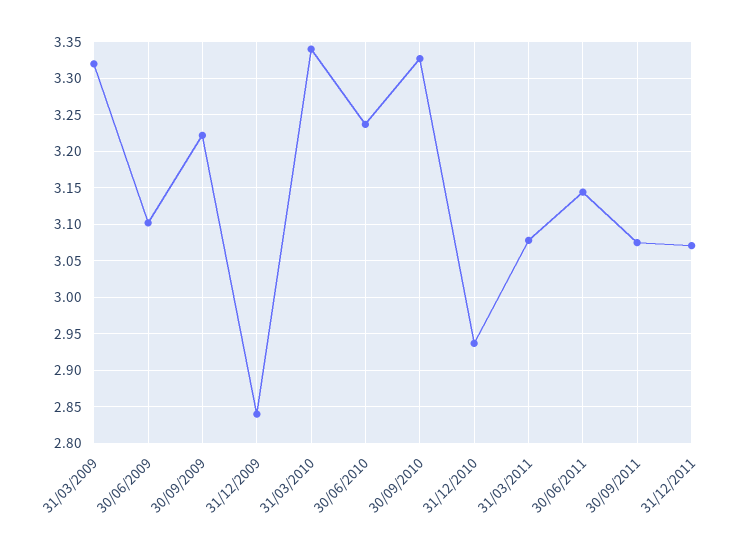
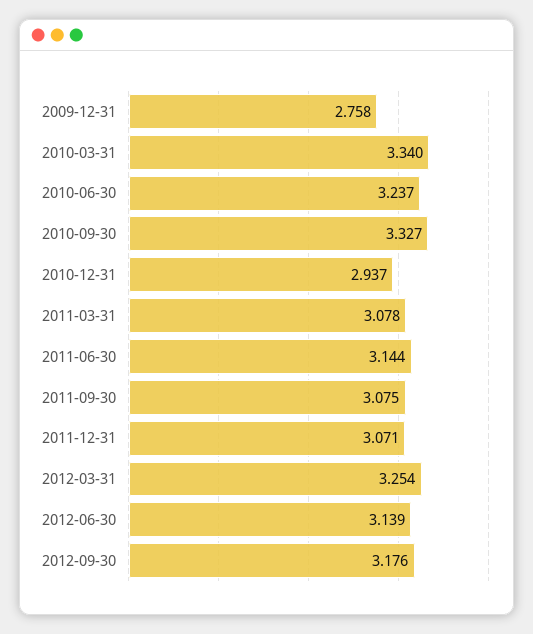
31/03/2009: 3.32 -> none
30/06/2009: 3.1 -> none
30/09/2009: 3.22 -> none
31/12/2009: 2.84 -> 2.758
2012-03-31: none -> 3.254
2012-06-30: none -> 3.139
2012-09-30: none -> 3.176

